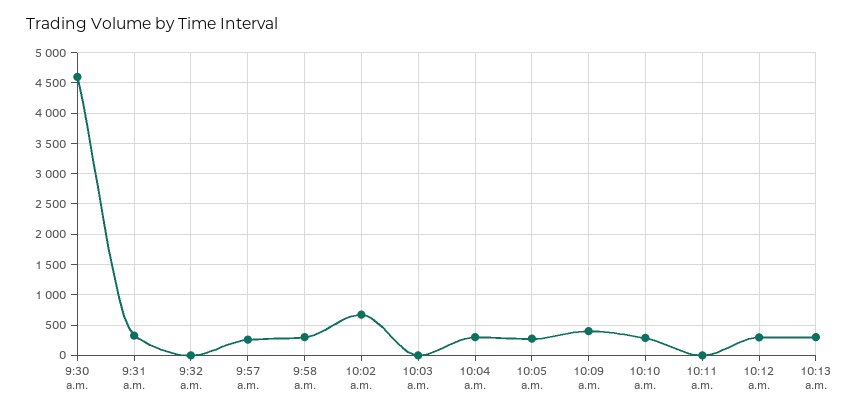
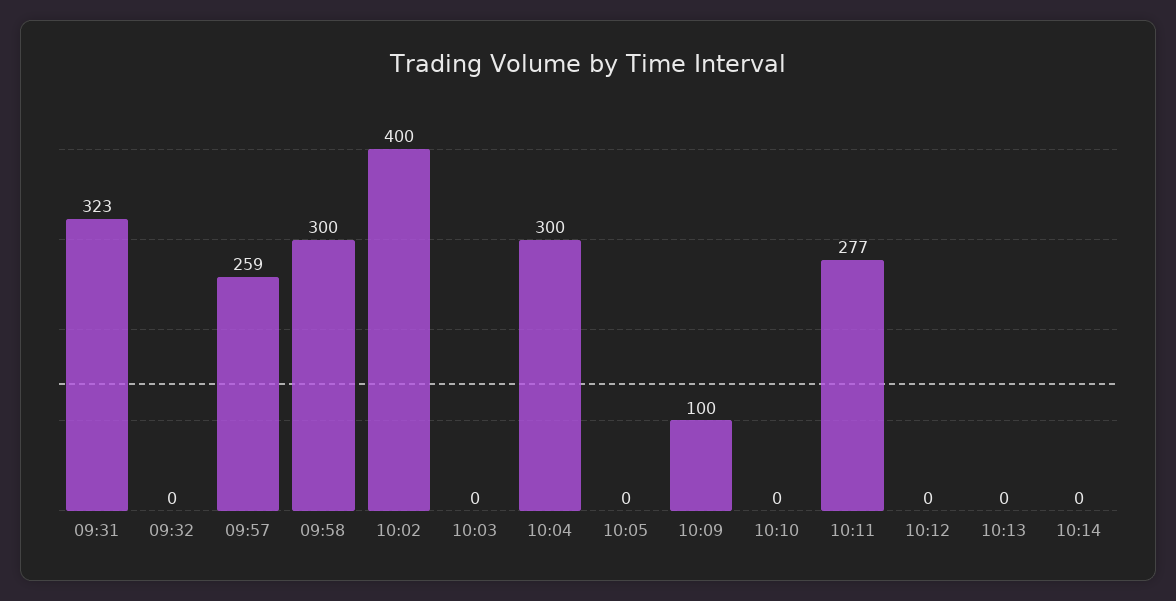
9:30 a.m.: 4600 -> none
10:02 a.m.: 700 -> 400
10:05 a.m.: 300 -> 0
10:09 a.m.: 400 -> 100
10:10 a.m.: 300 -> 0
10:11 a.m.: 0 -> 277
10:12 a.m.: 300 -> 0
10:13 a.m.: 300 -> 0
10:14: none -> 0

